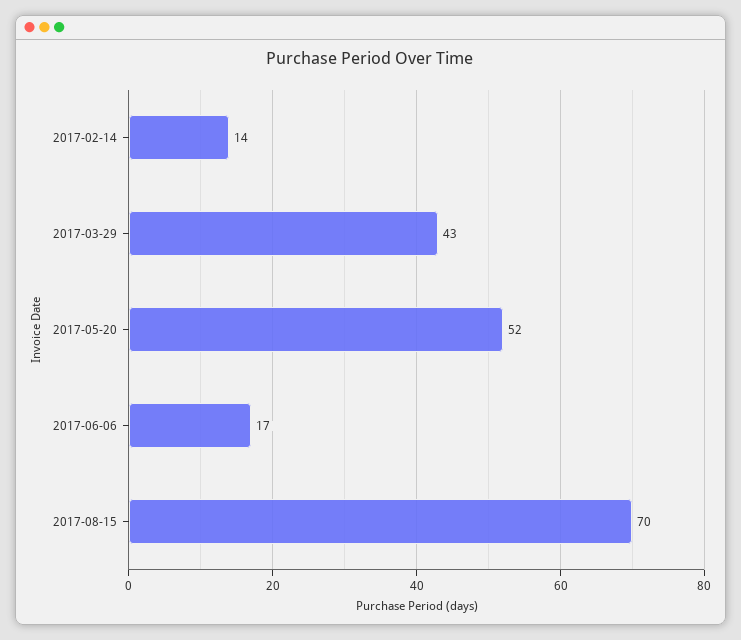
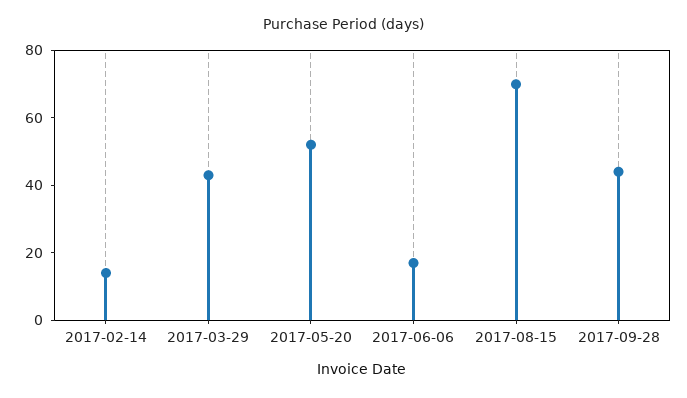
2017-09-28: none -> 45

